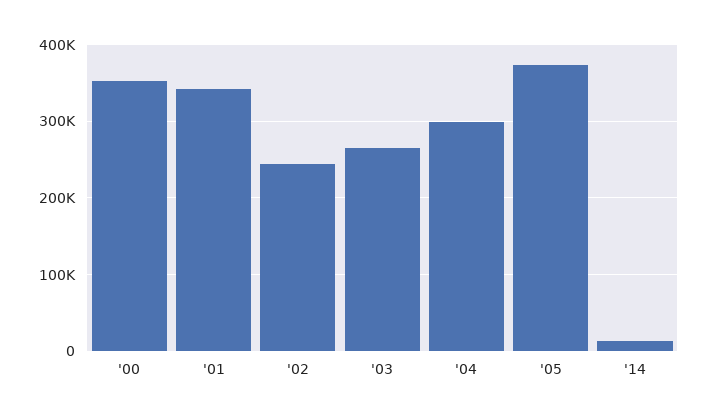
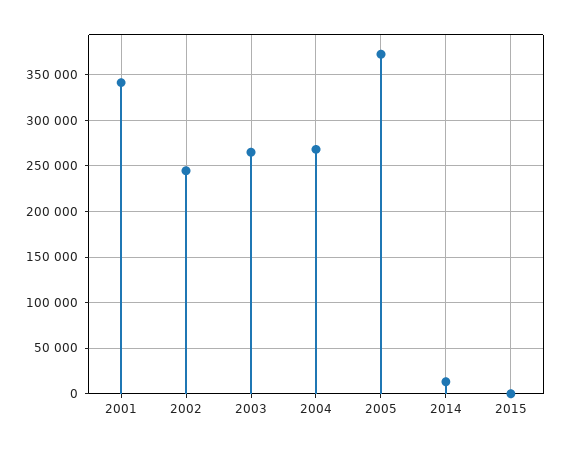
'00: 350000 -> none
'04: 300000 -> 270000
2015: none -> 0

